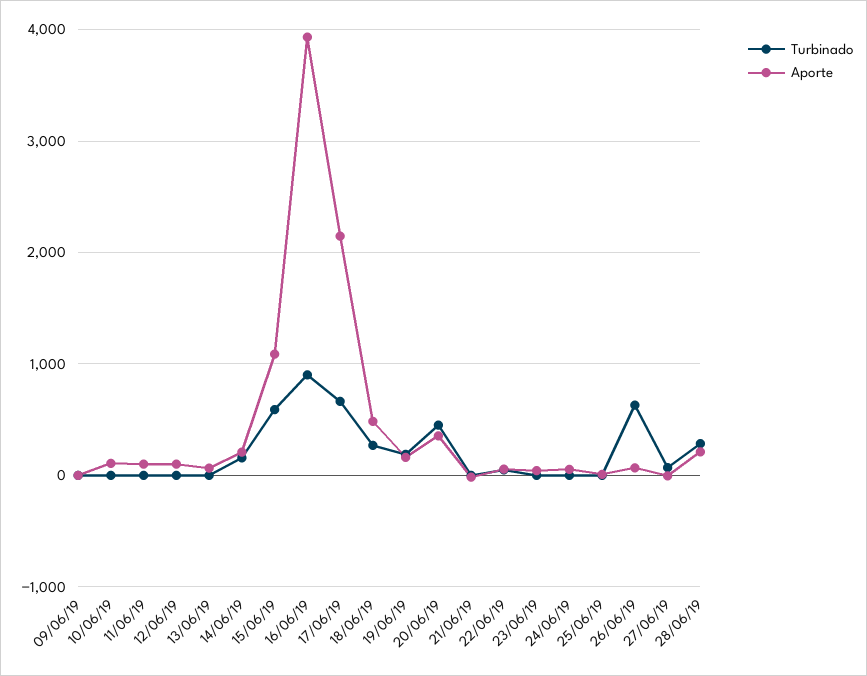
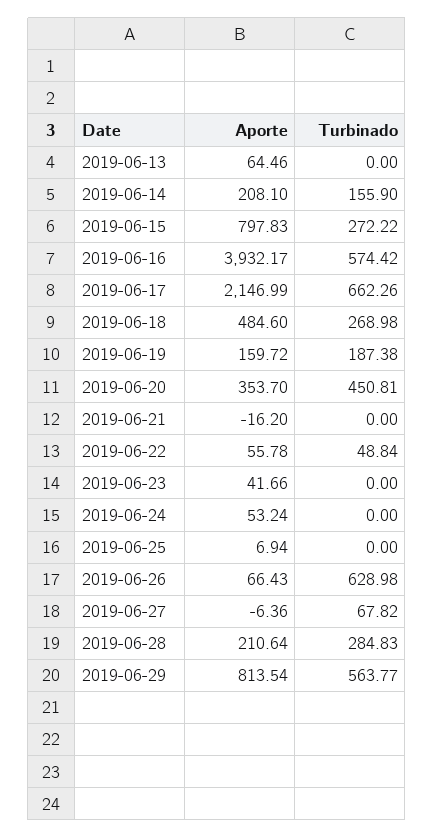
Turbinado, 09/06/19: 0 -> none
Aporte, 09/06/19: 0 -> none
Turbinado, 10/06/19: 0 -> none
Aporte, 10/06/19: 100 -> none
Turbinado, 11/06/19: 0 -> none
Aporte, 11/06/19: 100 -> none
Turbinado, 12/06/19: 0 -> none
Aporte, 12/06/19: 100 -> none
Turbinado, 15/06/19: 600 -> 272.22
Aporte, 15/06/19: 1100 -> 797.83
Turbinado, 16/06/19: 900 -> 574.42
Aporte, 2019-06-29: none -> 813.54
Turbinado, 2019-06-29: none -> 563.77

